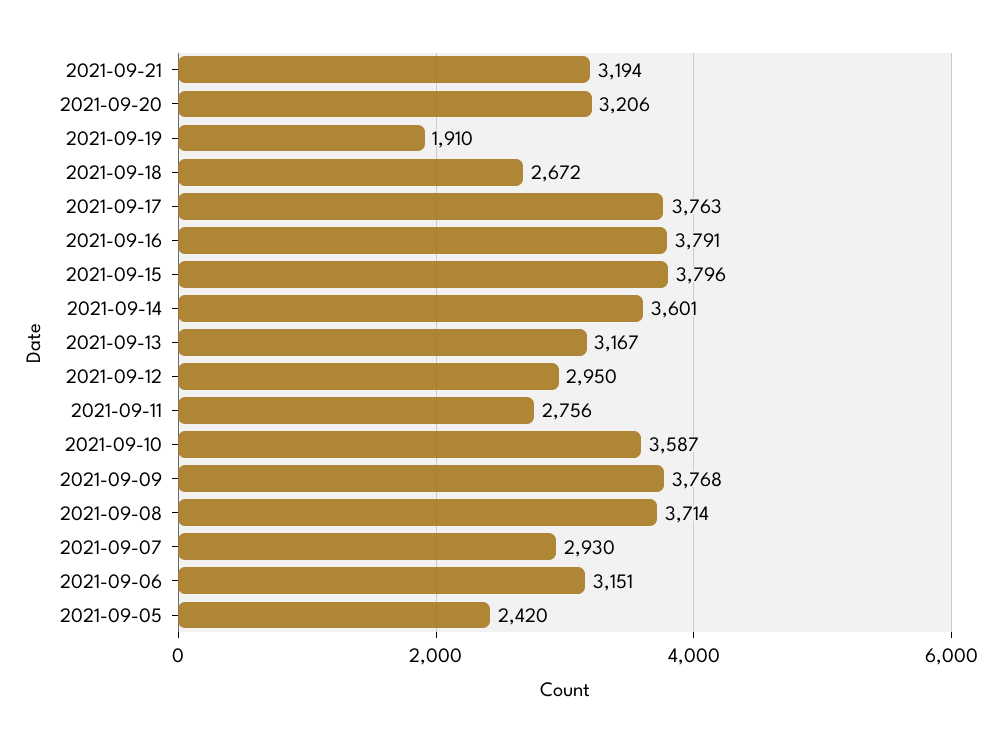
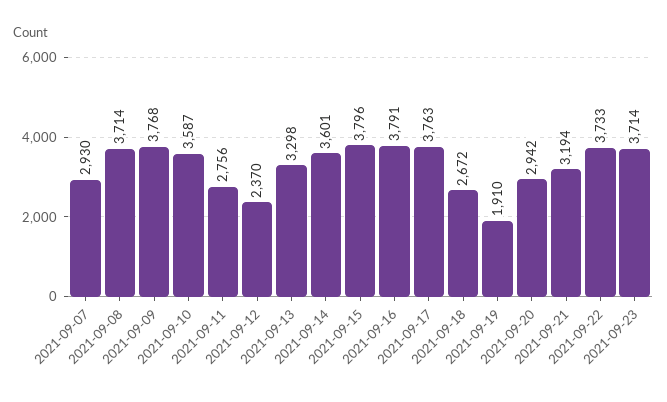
2021-09-20: 3206 -> 2942
2021-09-13: 3167 -> 3298
2021-09-12: 2950 -> 2370
2021-09-06: 3151 -> none
2021-09-05: 2420 -> none
2021-09-22: none -> 3733
2021-09-23: none -> 3714

